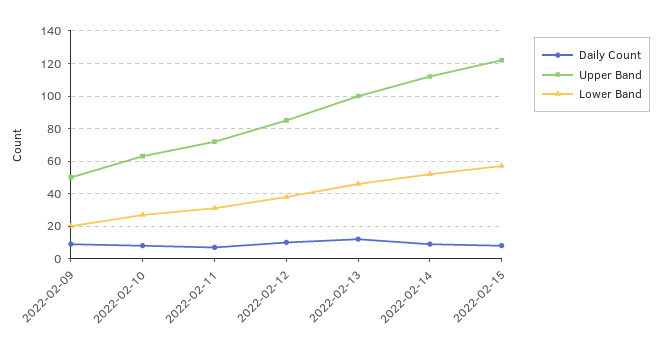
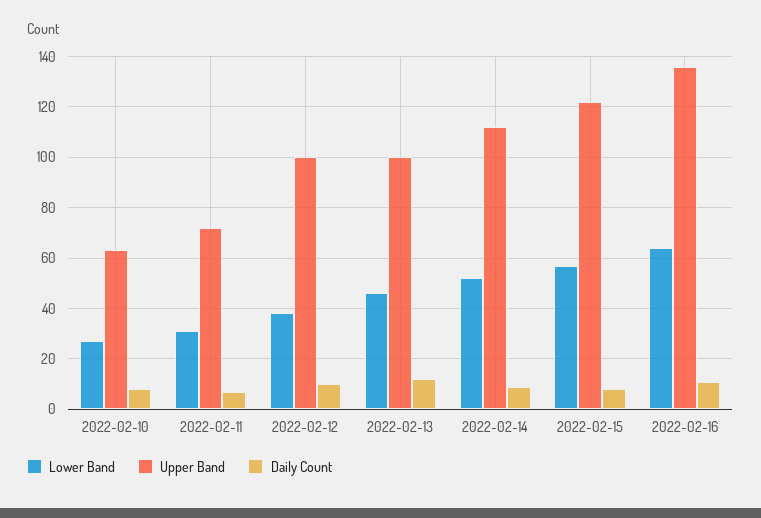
Daily Count, 2022-02-09: 10 -> none
Upper Band, 2022-02-09: 50 -> none
Lower Band, 2022-02-09: 20 -> none
Upper Band, 2022-02-12: 85 -> 100
Lower Band, 2022-02-16: none -> 65
Upper Band, 2022-02-16: none -> 135
Daily Count, 2022-02-16: none -> 10

